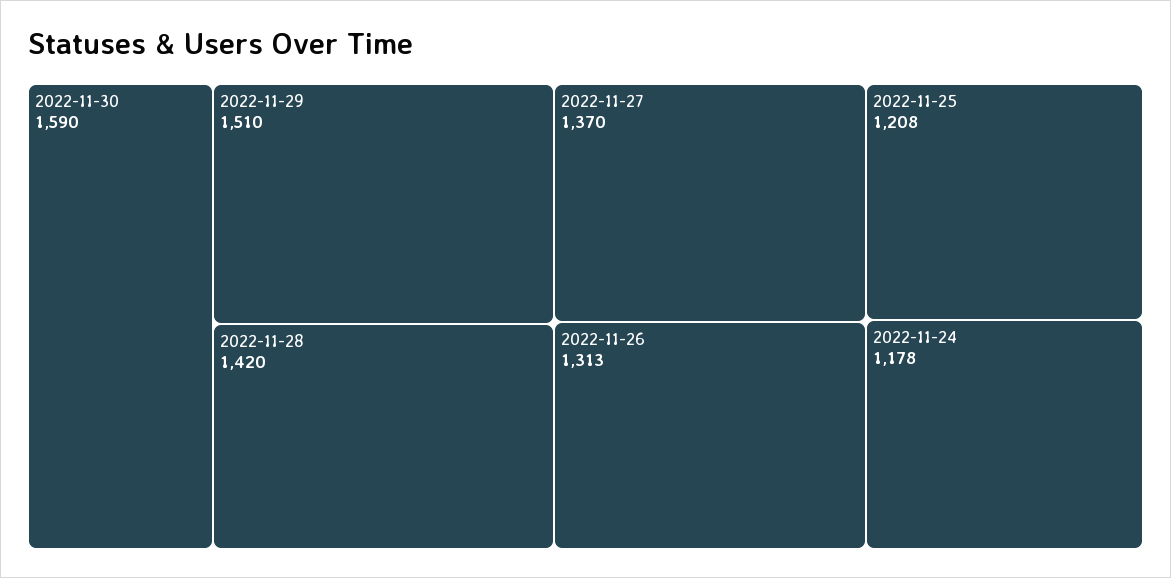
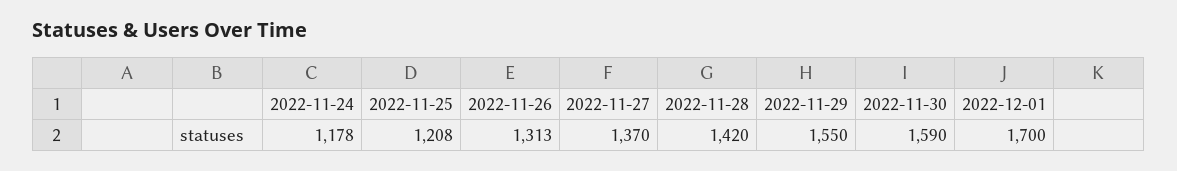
2022-11-29: 1510 -> 1550
2022-12-01: none -> 1700

